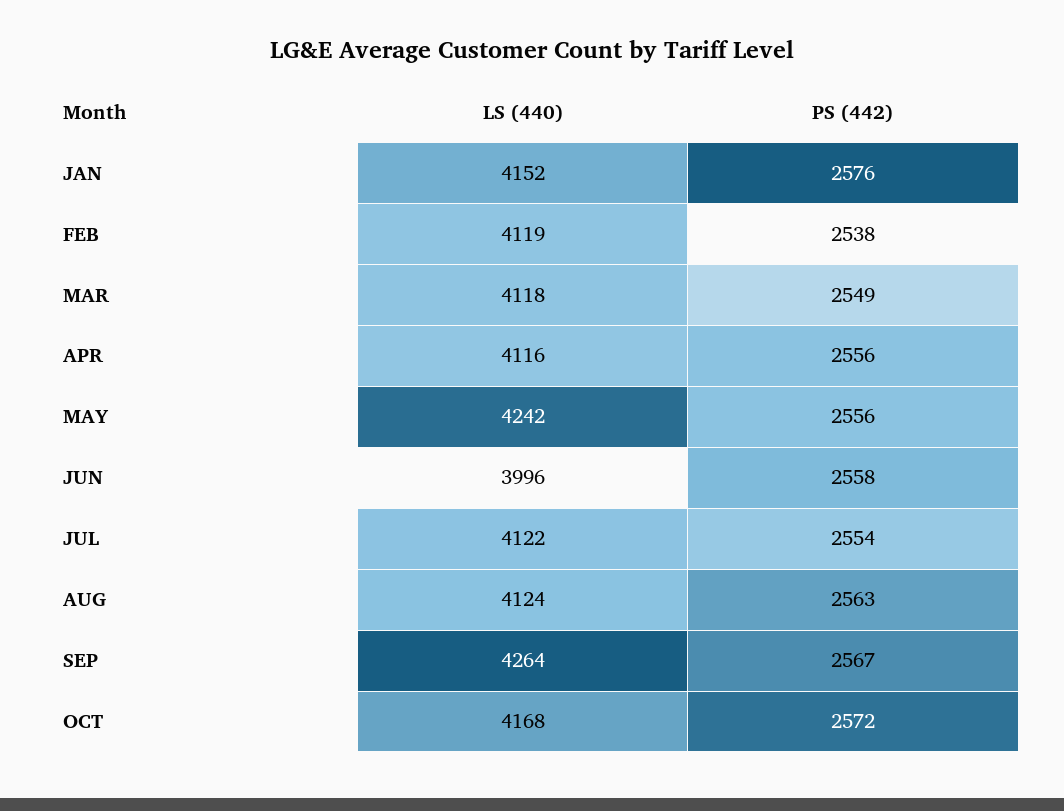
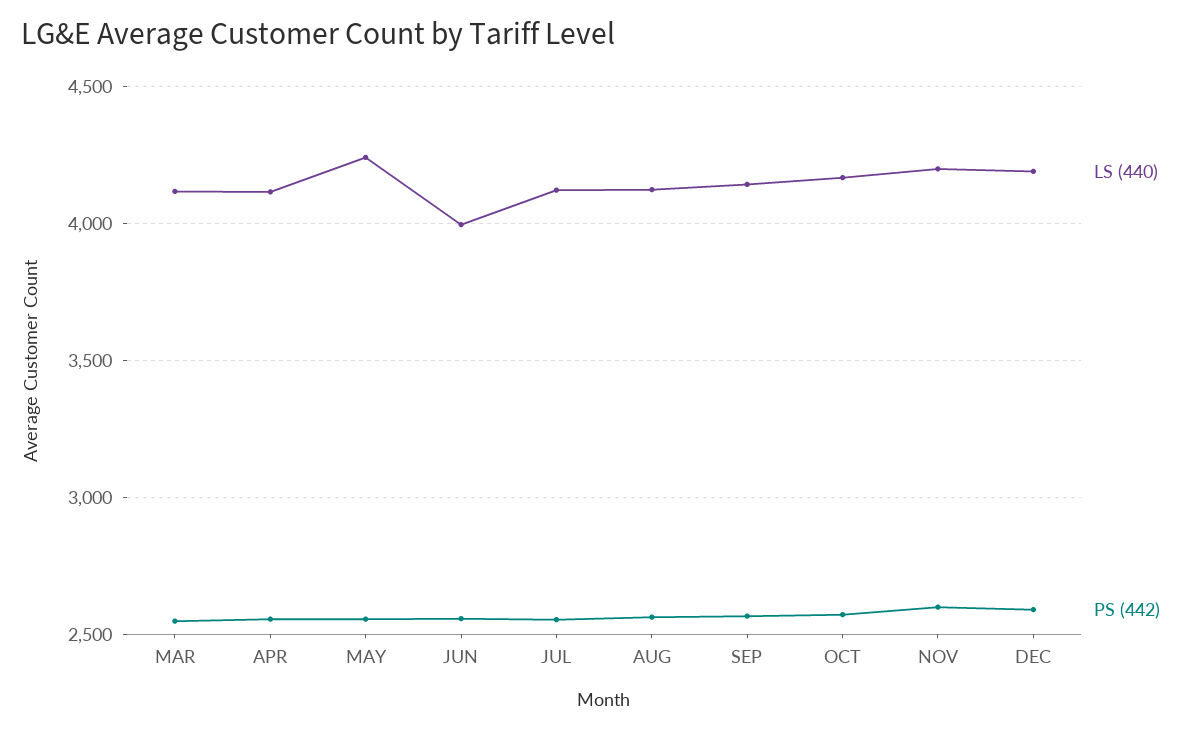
LS (440), JAN: 4152 -> none
PS (442), JAN: 2576 -> none
LS (440), FEB: 4119 -> none
PS (442), FEB: 2538 -> none
LS (440), SEP: 4264 -> 4150
LS (440), NOV: none -> 4200
PS (442), NOV: none -> 2600
LS (440), DEC: none -> 4200
PS (442), DEC: none -> 2600

